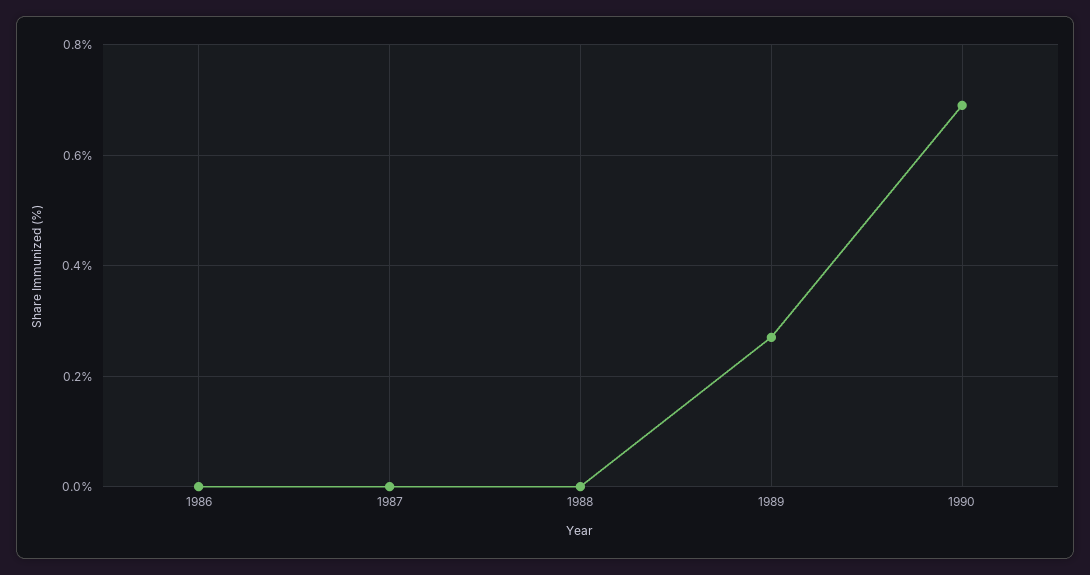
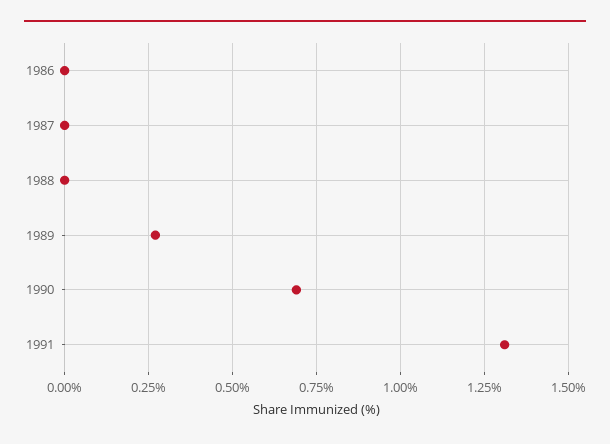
1991: none -> 1.3

